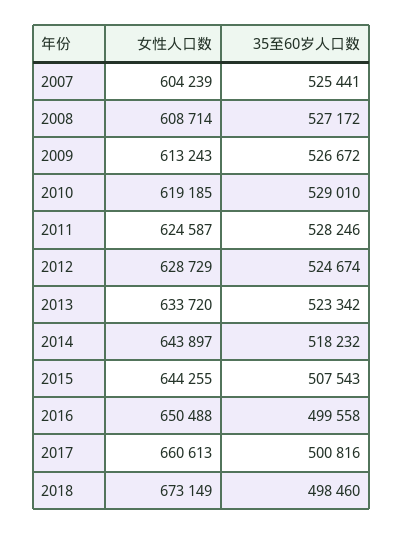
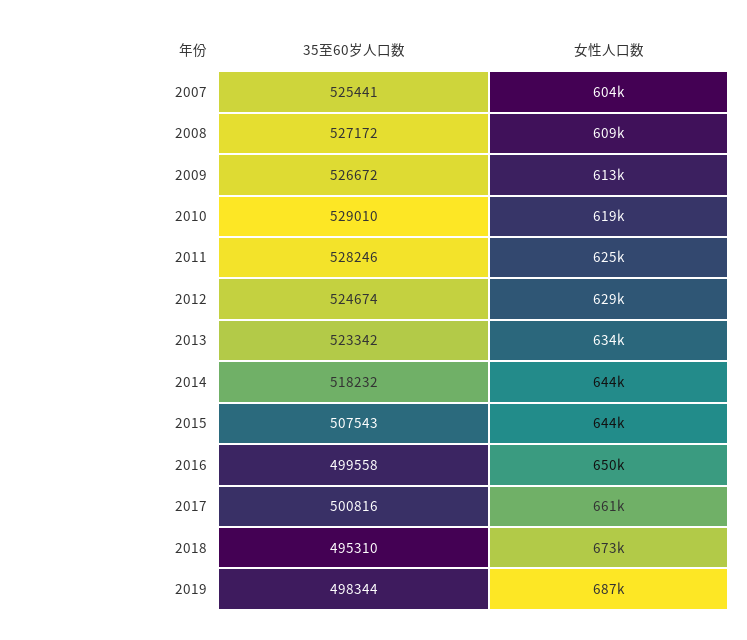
35至60岁人口数, 2018: 498460 -> 495310
35至60岁人口数, 2019: none -> 498344
女性人口数, 2019: none -> 687000

